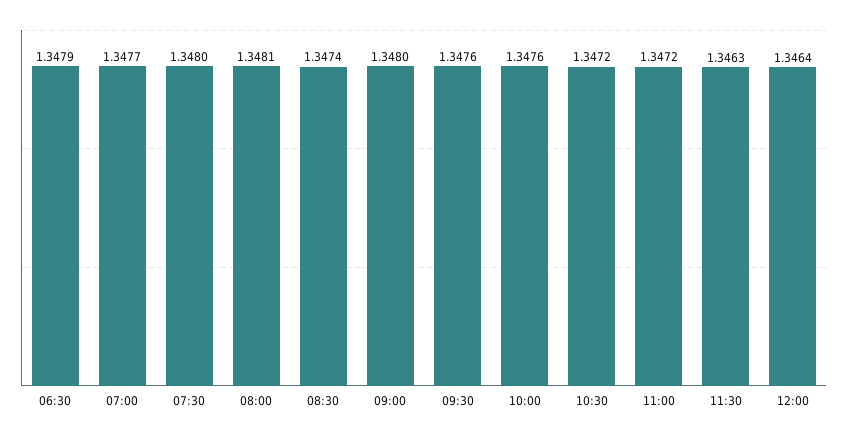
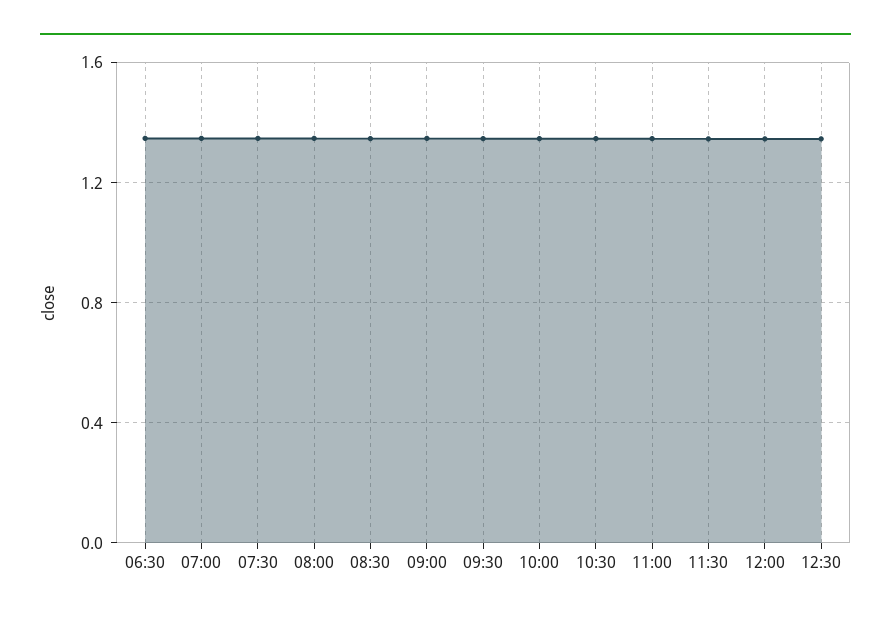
12:30: none -> 1.35

